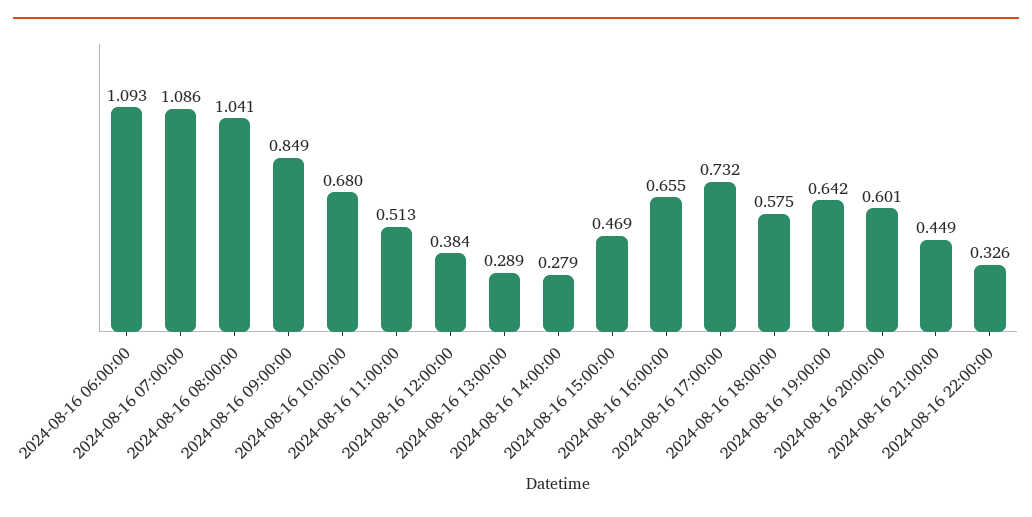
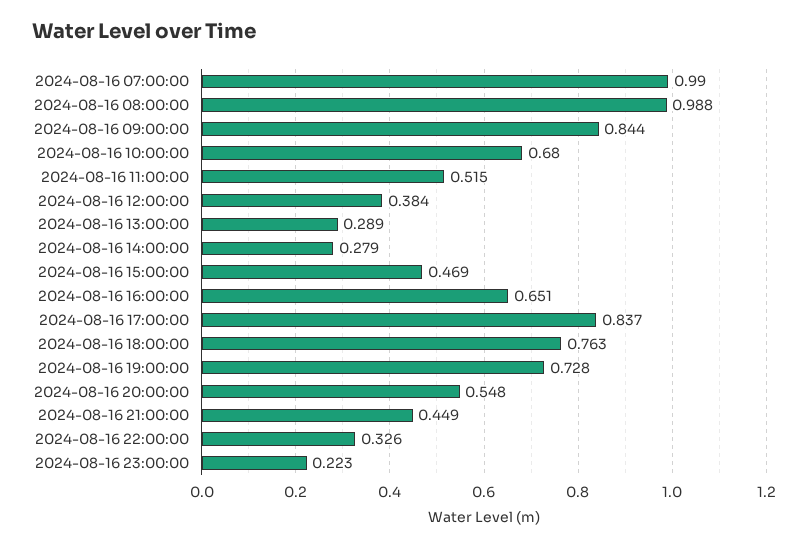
2024-08-16 06:00:00: 1.093 -> none
2024-08-16 07:00:00: 1.086 -> 0.99
2024-08-16 08:00:00: 1.041 -> 0.988
2024-08-16 09:00:00: 0.849 -> 0.844
2024-08-16 11:00:00: 0.513 -> 0.515
2024-08-16 16:00:00: 0.655 -> 0.651
2024-08-16 17:00:00: 0.732 -> 0.837
2024-08-16 18:00:00: 0.575 -> 0.763
2024-08-16 19:00:00: 0.642 -> 0.728
2024-08-16 20:00:00: 0.601 -> 0.548
2024-08-16 23:00:00: none -> 0.223

